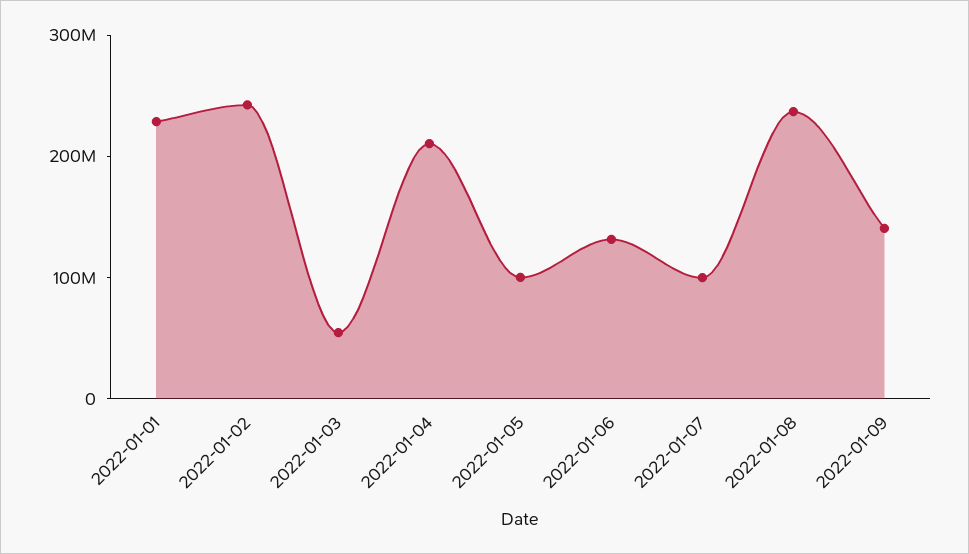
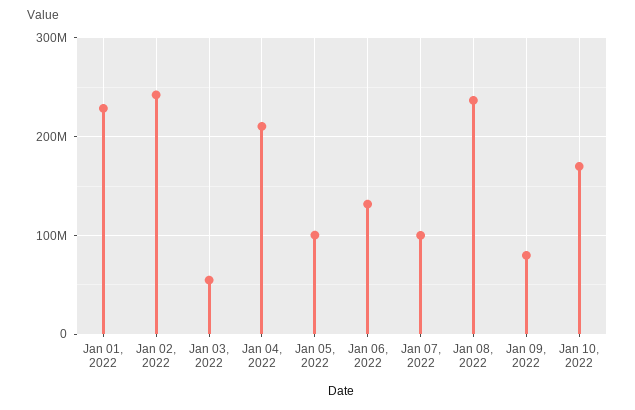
2022-01-09: 140000000 -> 80000000
Jan 10, 2022: none -> 170000000

